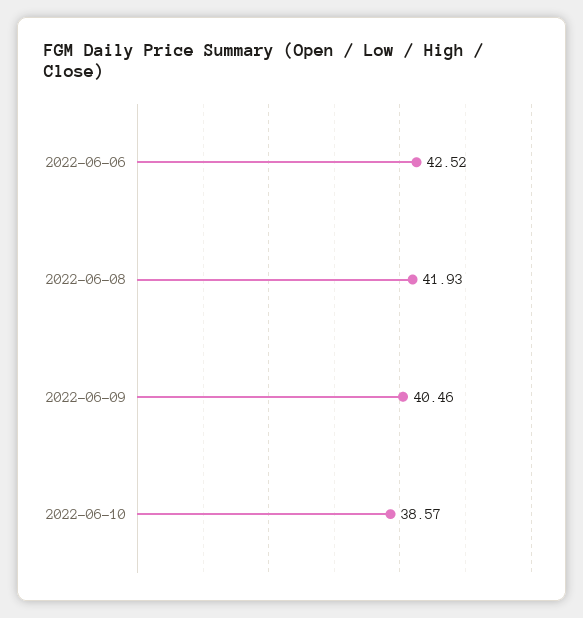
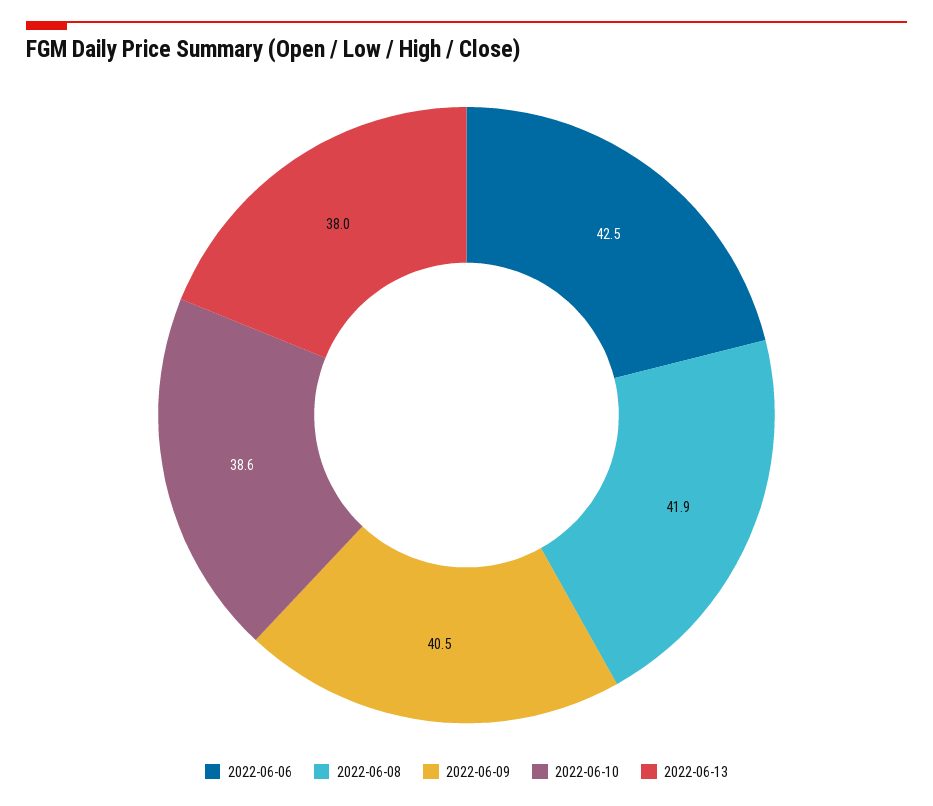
2022-06-13: none -> 38

